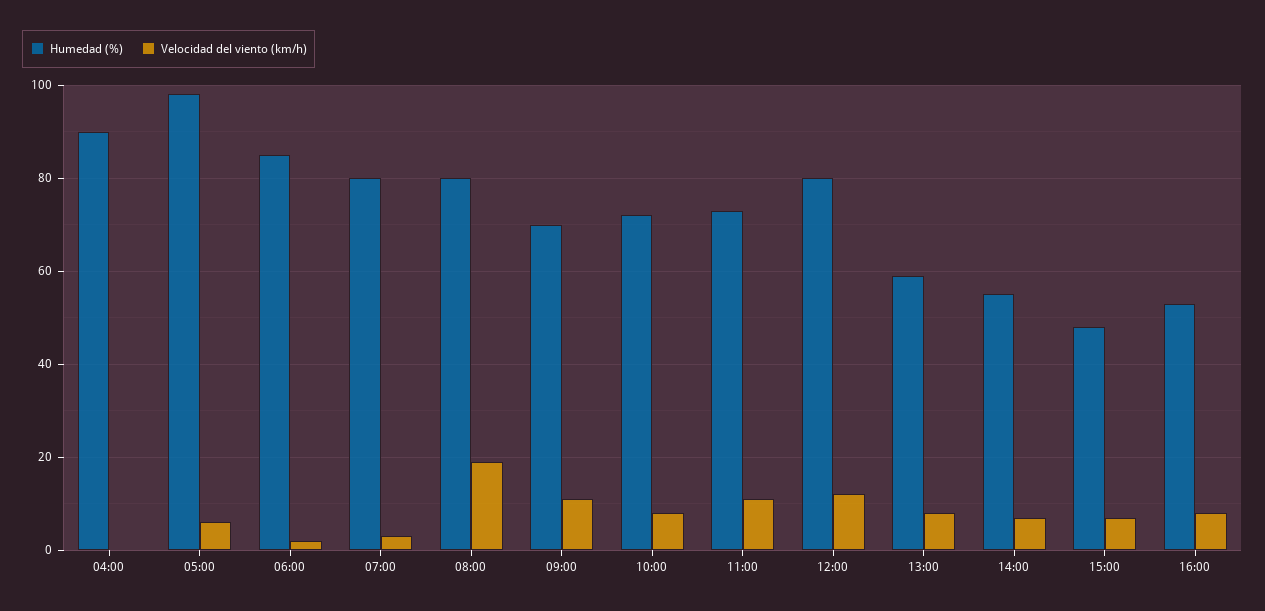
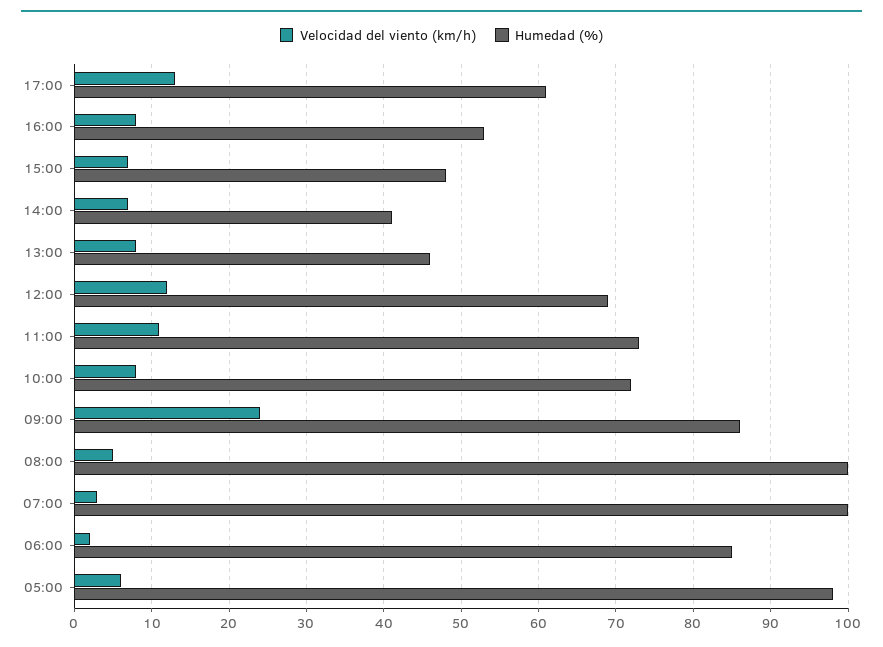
Humedad (%), 04:00: 90 -> none
Velocidad del viento (km/h), 04:00: 0 -> none
Humedad (%), 07:00: 80 -> 100
Humedad (%), 08:00: 80 -> 100
Velocidad del viento (km/h), 08:00: 20 -> 5
Humedad (%), 09:00: 70 -> 86
Velocidad del viento (km/h), 09:00: 10 -> 24
Humedad (%), 12:00: 80 -> 69
Humedad (%), 13:00: 60 -> 46
Humedad (%), 14:00: 55 -> 41
Velocidad del viento (km/h), 17:00: none -> 13
Humedad (%), 17:00: none -> 61

